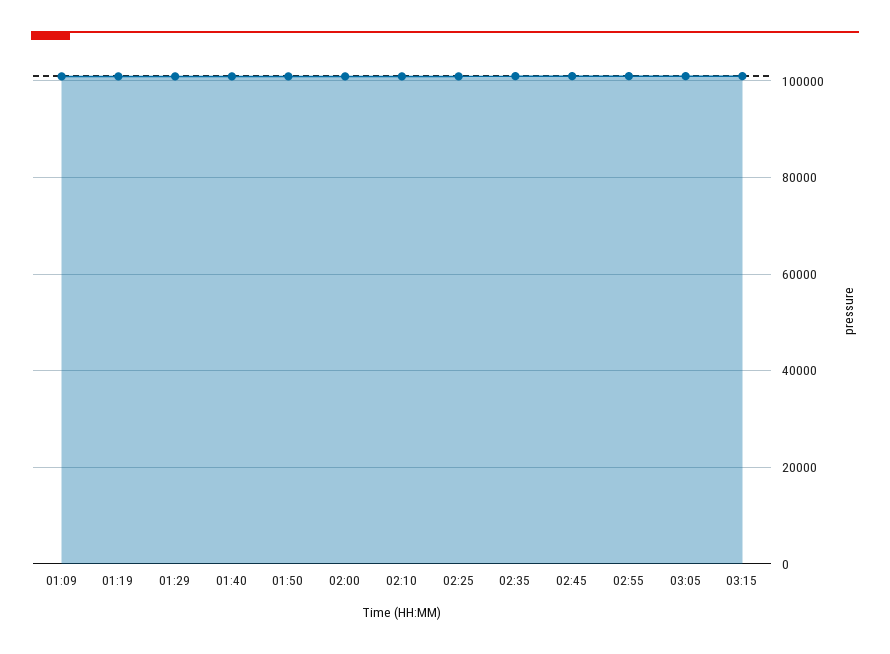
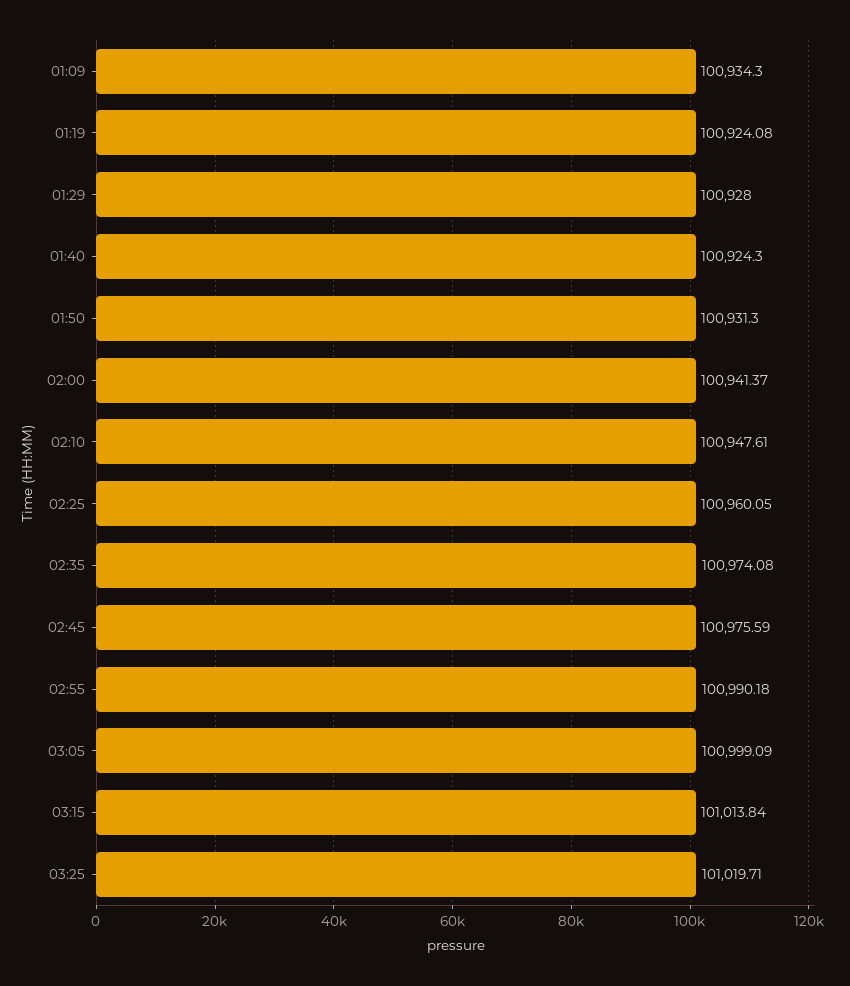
03:25: none -> 101019.71

